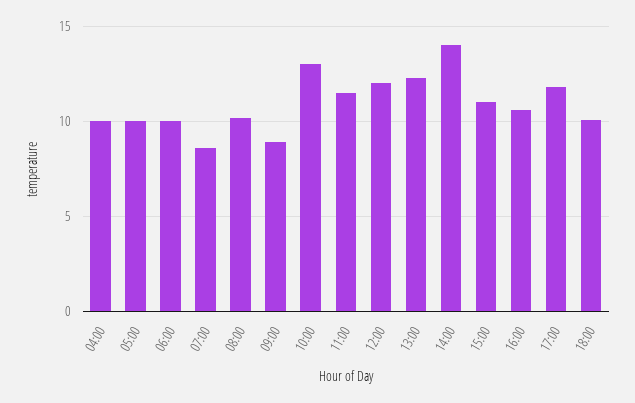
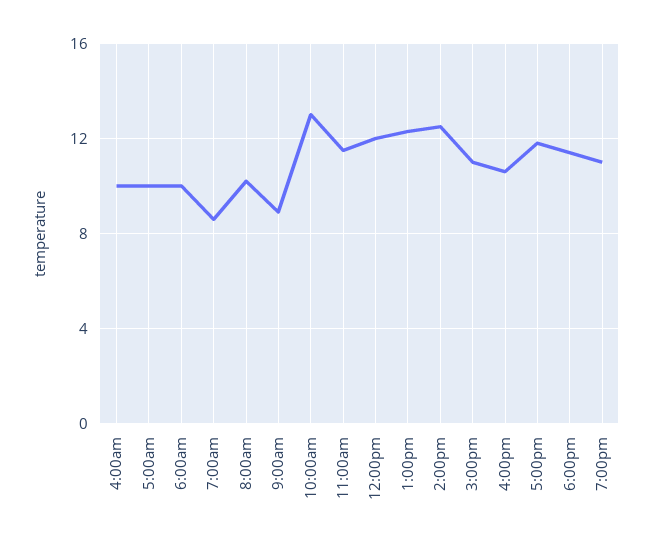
14:00: 14 -> 12.5
18:00: 10 -> 11.5
7:00pm: none -> 11

